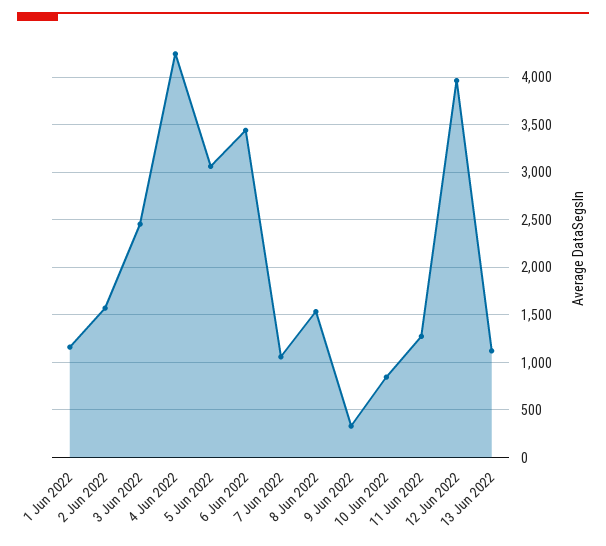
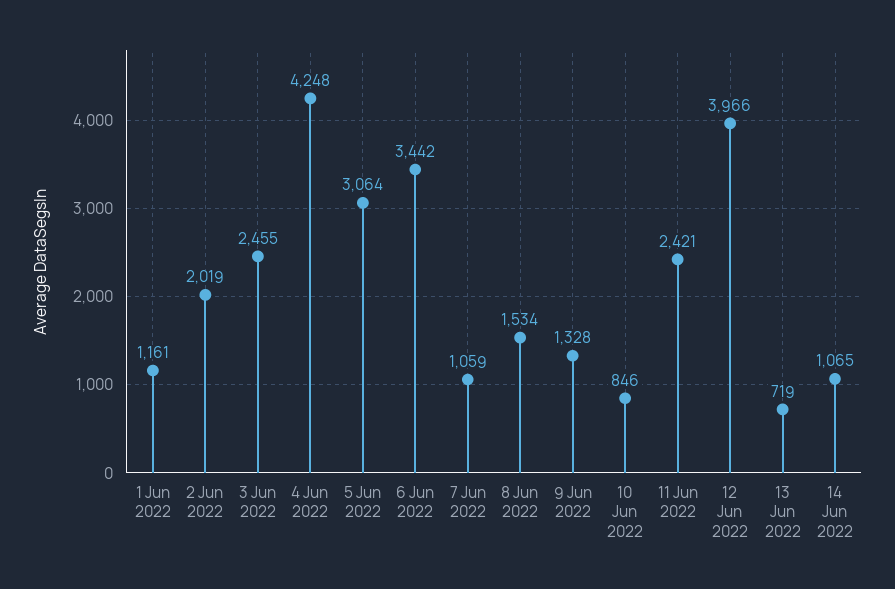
2 Jun 2022: 1600 -> 2019
9 Jun 2022: 300 -> 1328
11 Jun 2022: 1300 -> 2421
13 Jun 2022: 1100 -> 719
14 Jun 2022: none -> 1065

